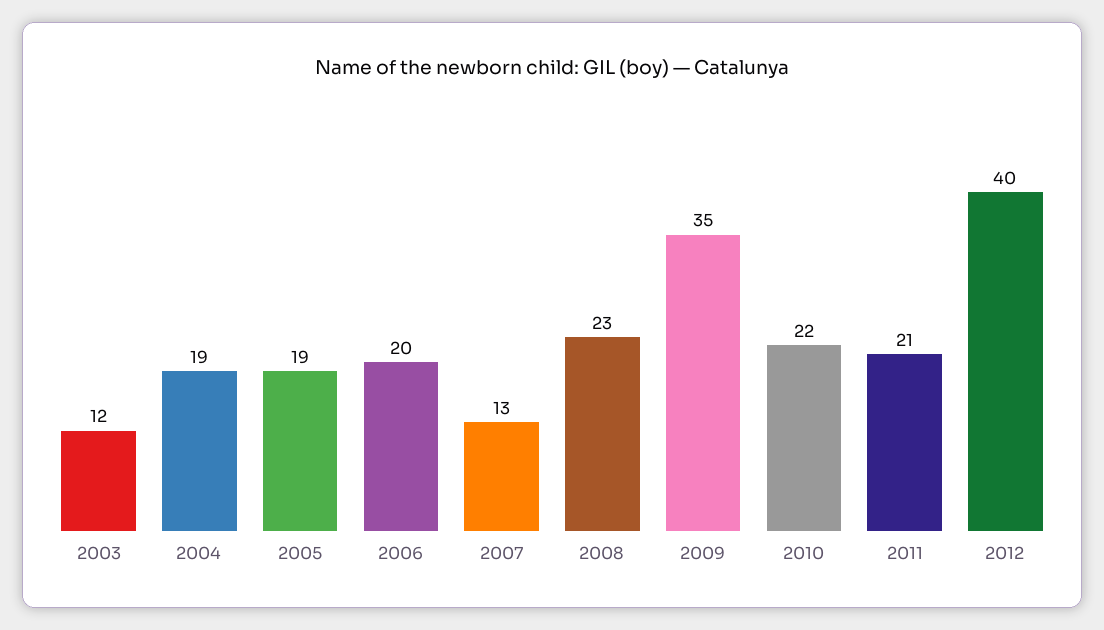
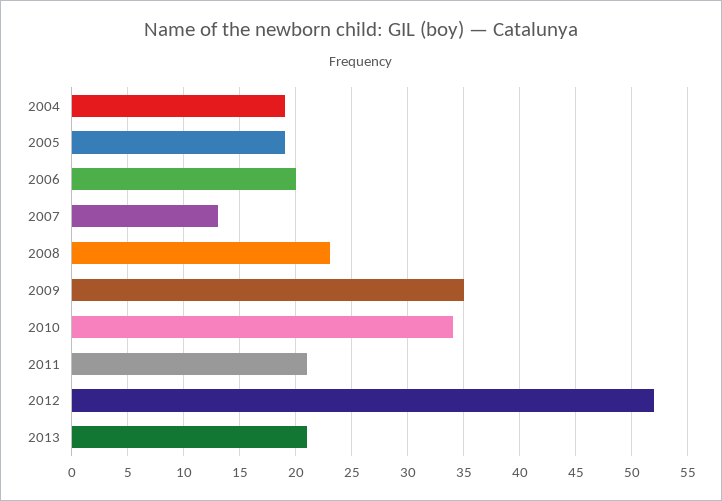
2003: 12 -> none
2010: 22 -> 34
2012: 40 -> 52
2013: none -> 21

